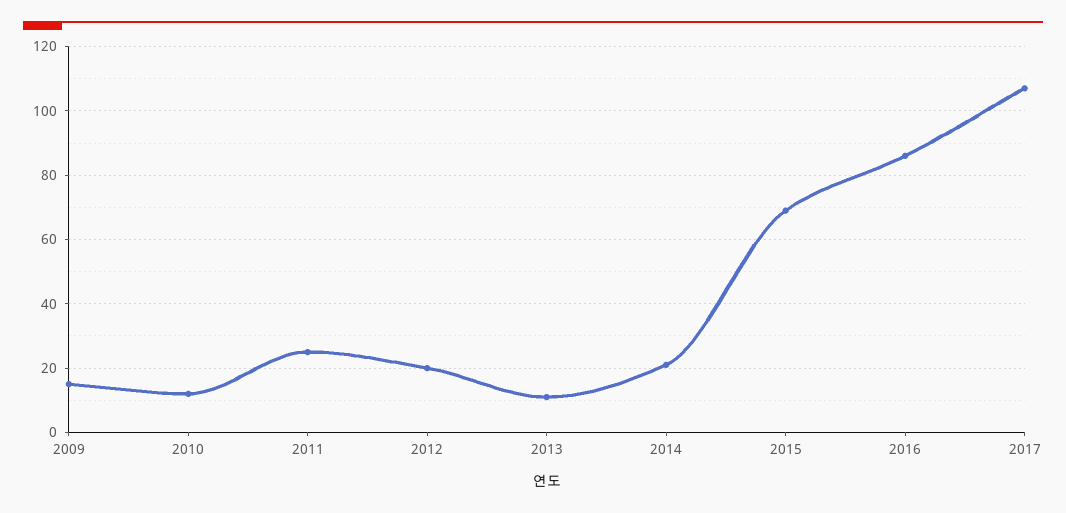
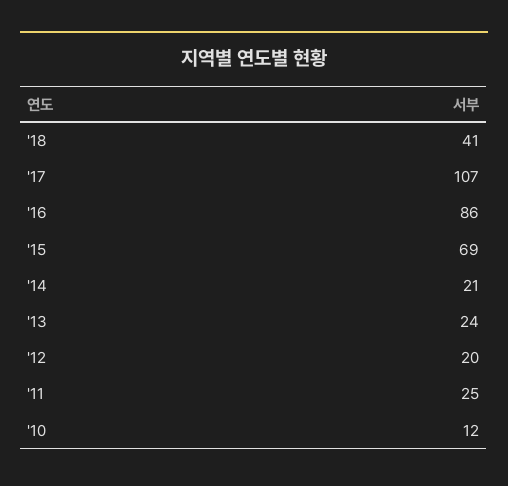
2009: 15 -> none
2013: 10 -> 24
'18: none -> 41

